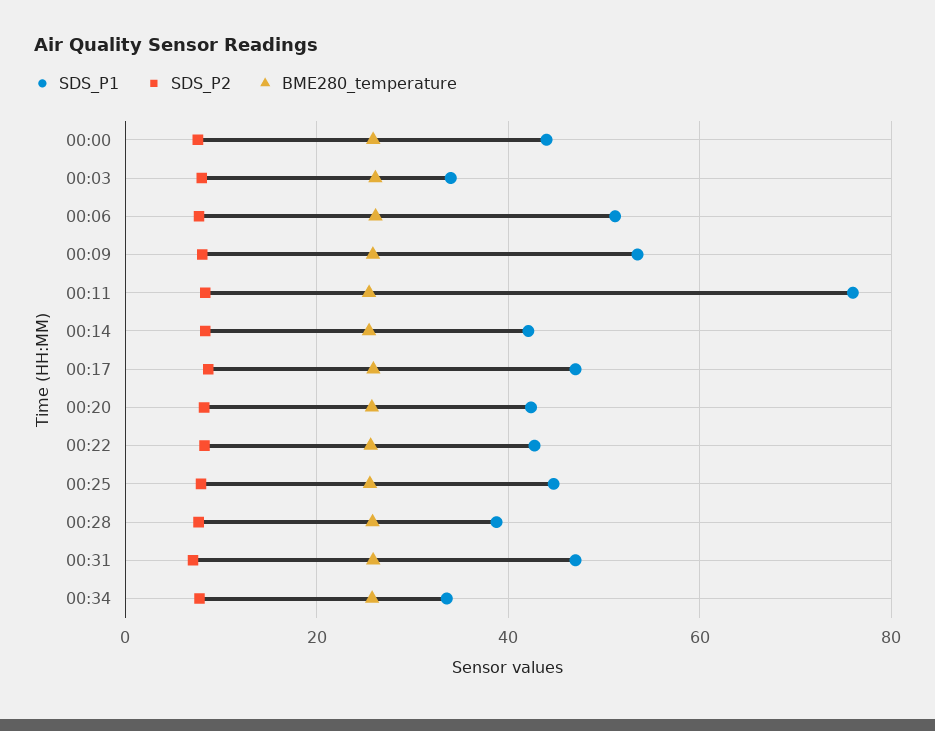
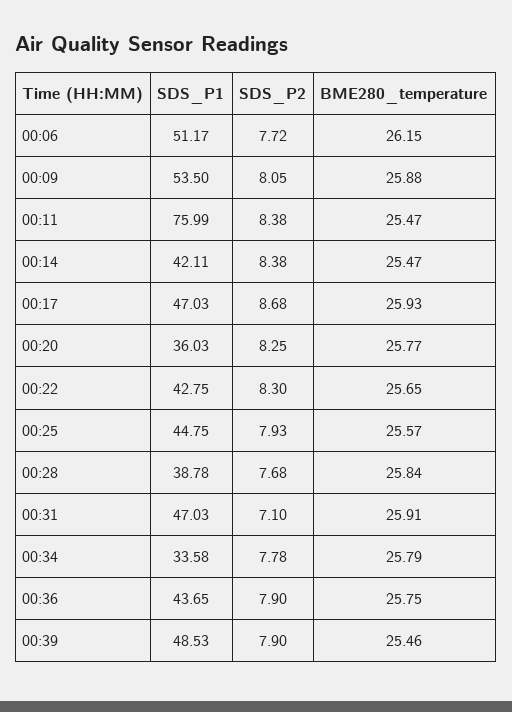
SDS_P1, 00:00: 44 -> none
SDS_P2, 00:00: 8 -> none
BME280_temperature, 00:00: 26 -> none
SDS_P1, 00:03: 34 -> none
SDS_P2, 00:03: 8 -> none
BME280_temperature, 00:03: 26 -> none
SDS_P1, 00:20: 42 -> 36.03
SDS_P1, 00:36: none -> 43.65
SDS_P2, 00:36: none -> 7.9
BME280_temperature, 00:36: none -> 25.75
SDS_P1, 00:39: none -> 48.53
SDS_P2, 00:39: none -> 7.9
BME280_temperature, 00:39: none -> 25.46

